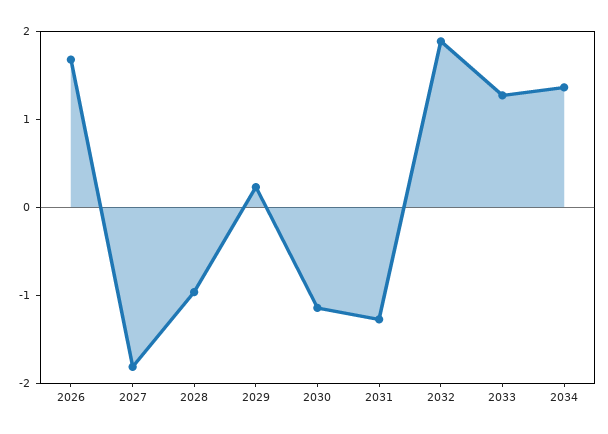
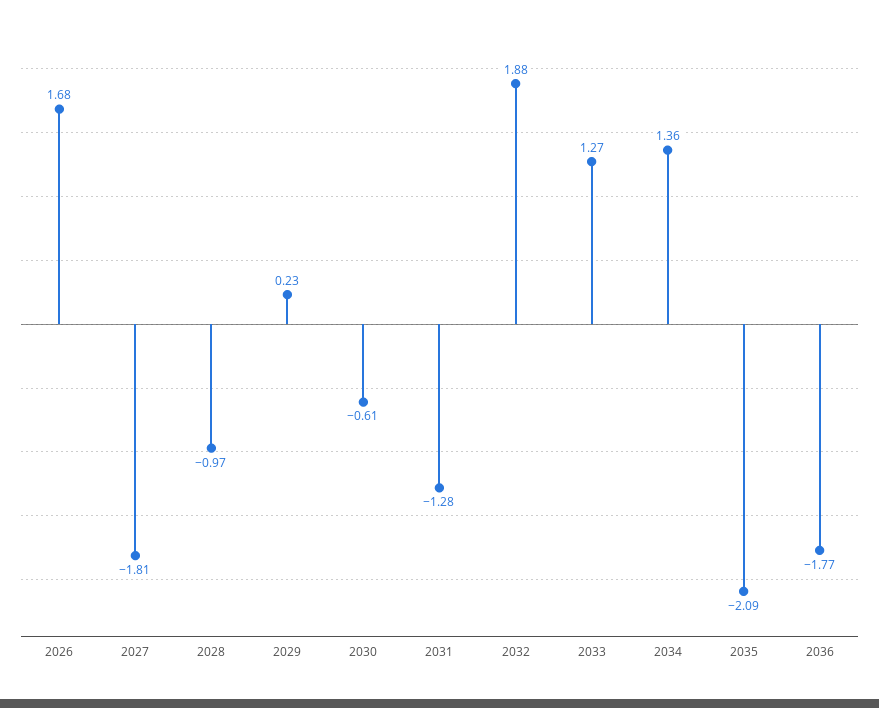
2030: -1.2 -> -0.61
2035: none -> -2.09
2036: none -> -1.77

